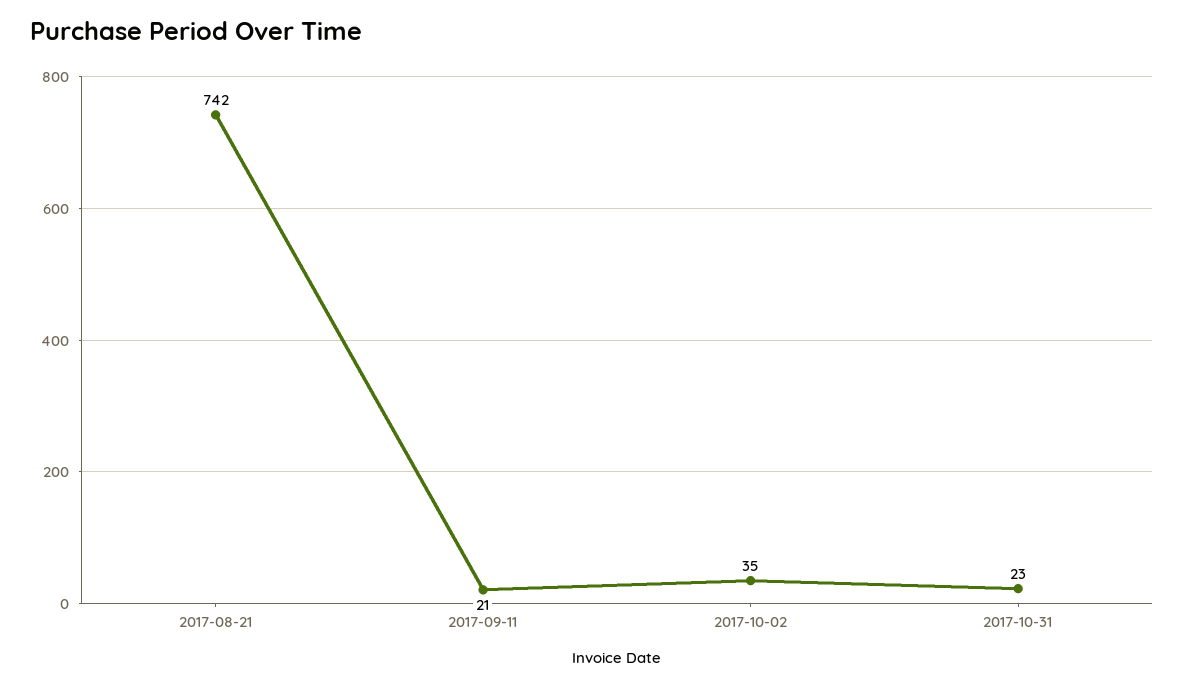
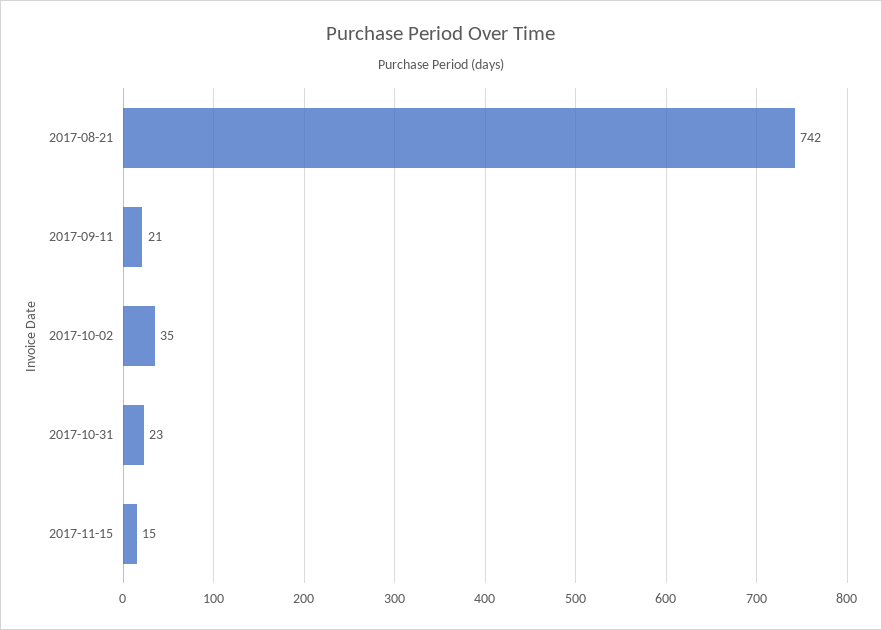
2017-11-15: none -> 15

